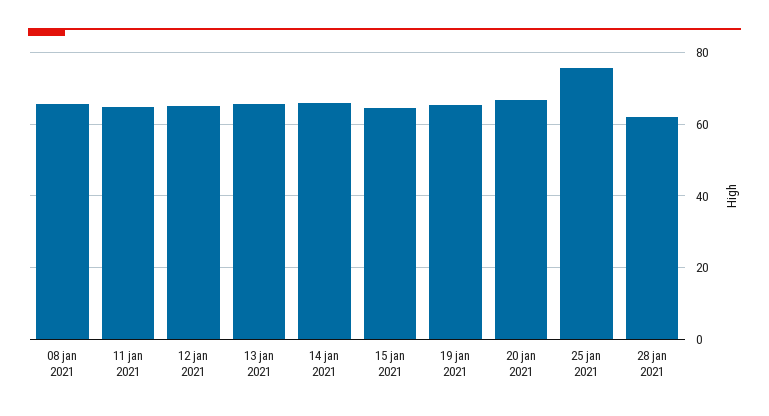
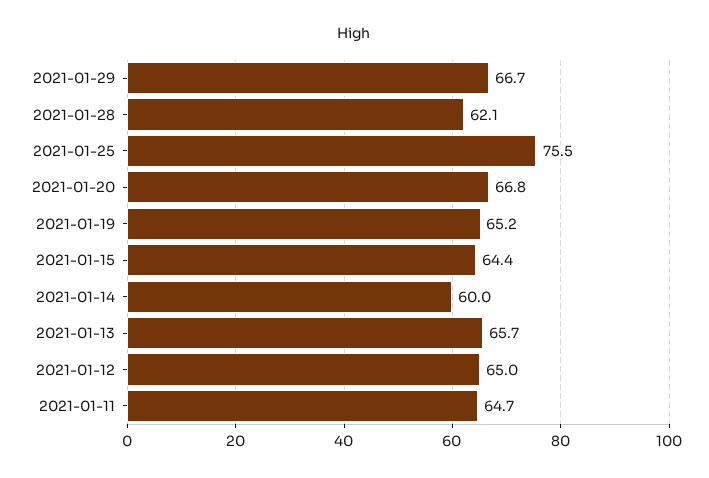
08 jan 2021: 66 -> none
14 jan 2021: 66 -> 60
2021-01-29: none -> 66.7

